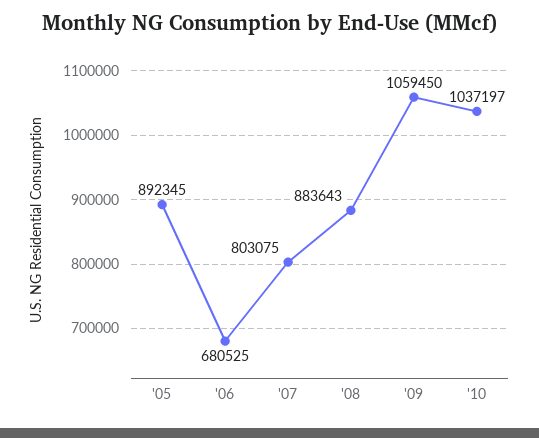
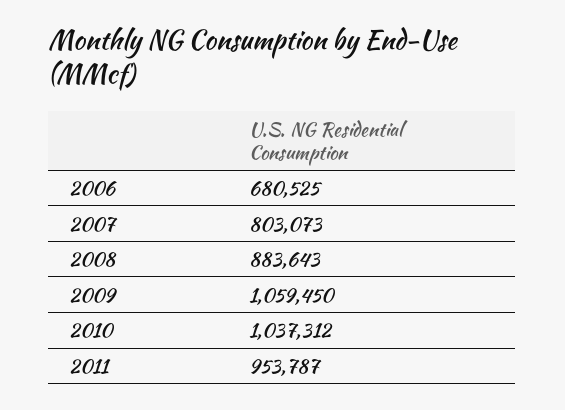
'05: 892345 -> none
'07: 803075 -> 803073
'10: 1037197 -> 1037312
2011: none -> 953787

